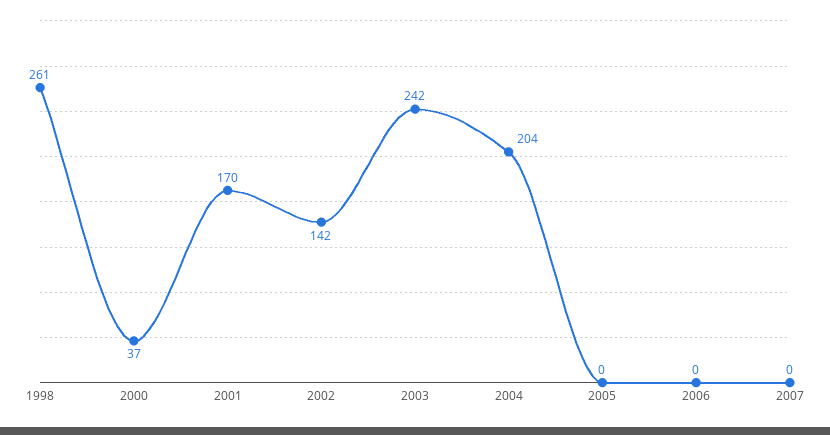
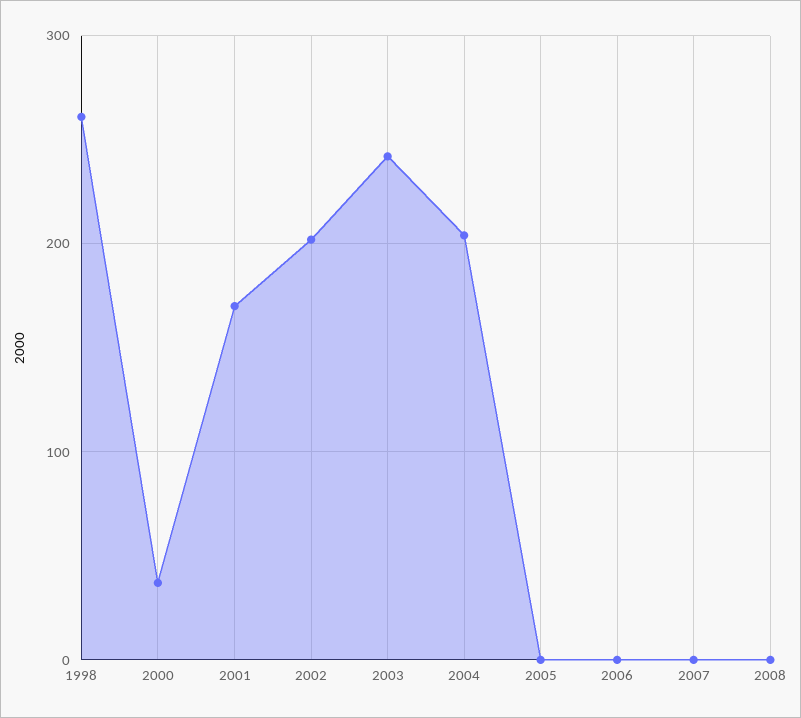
2002: 142 -> 200
2008: none -> 0

